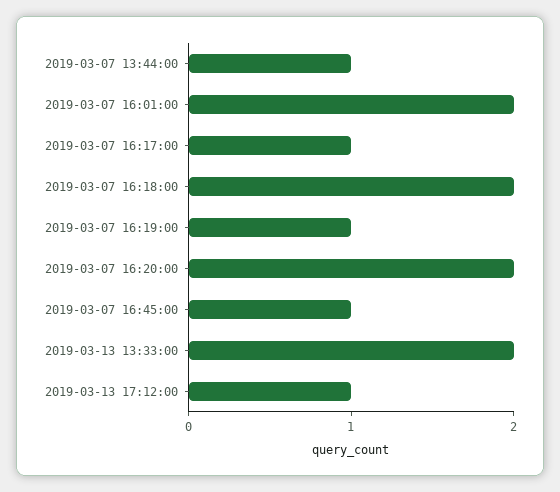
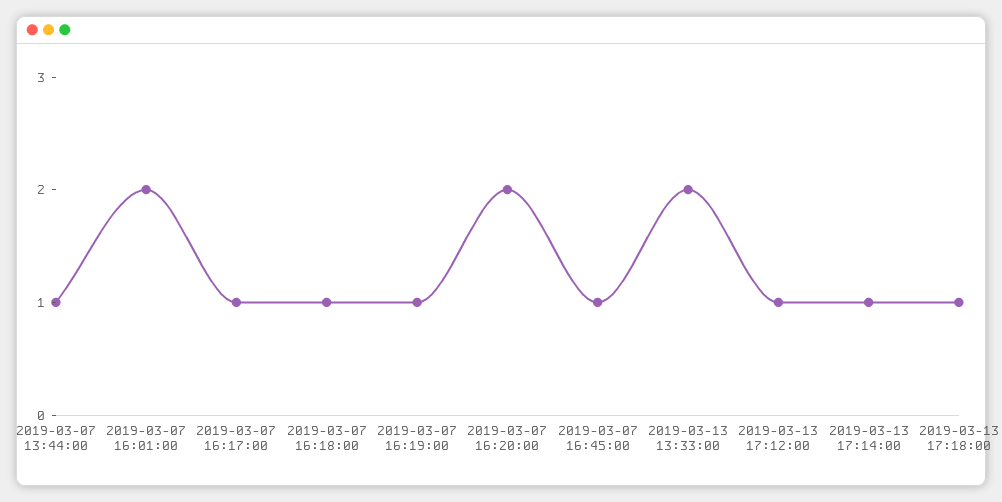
2019-03-07 16:18:00: 2 -> 1
2019-03-13 17:14:00: none -> 1
2019-03-13 17:18:00: none -> 1

